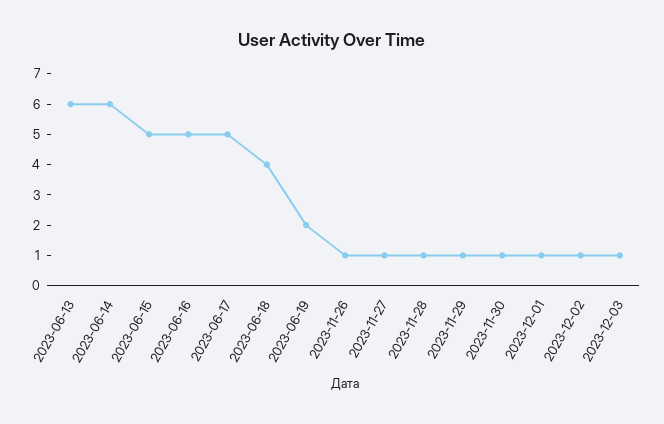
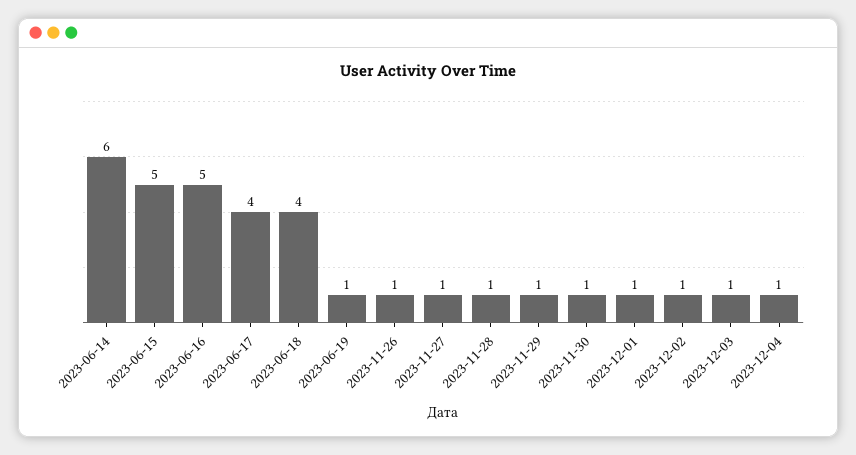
2023-06-13: 6 -> none
2023-06-17: 5 -> 4
2023-06-19: 2 -> 1
2023-12-04: none -> 1

